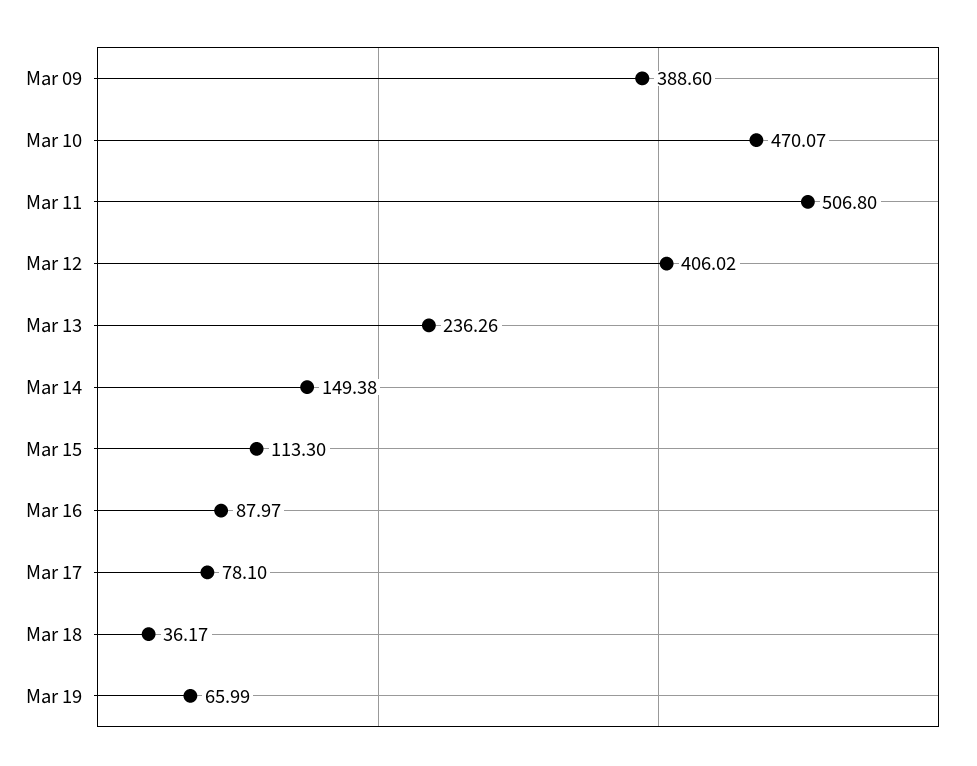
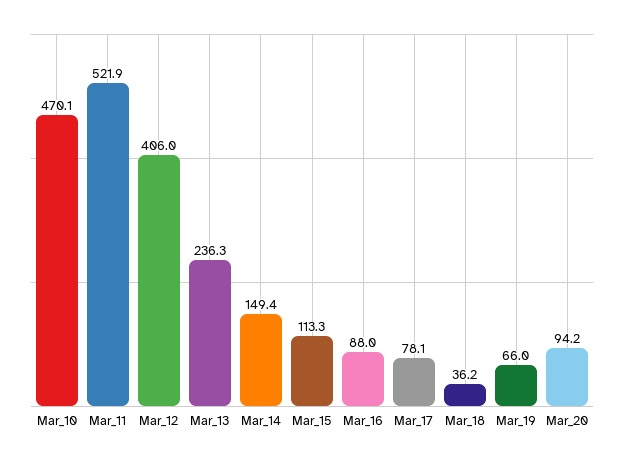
Mar 09: 388.6 -> none
Mar 11: 506.8 -> 521.9
Mar_20: none -> 94.2

